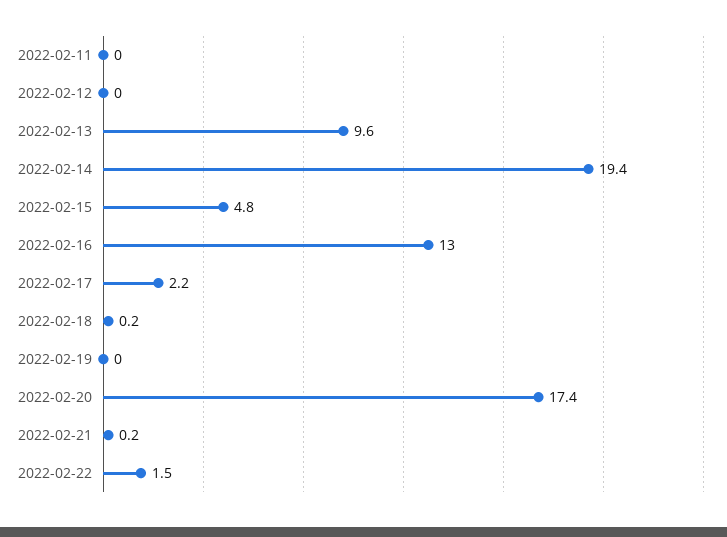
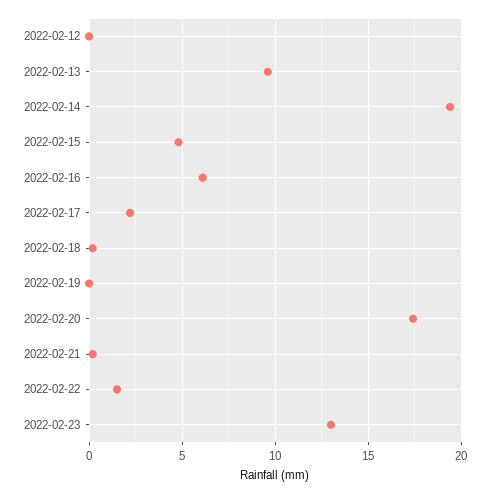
2022-02-11: 0 -> none
2022-02-16: 13 -> 6
2022-02-23: none -> 13

